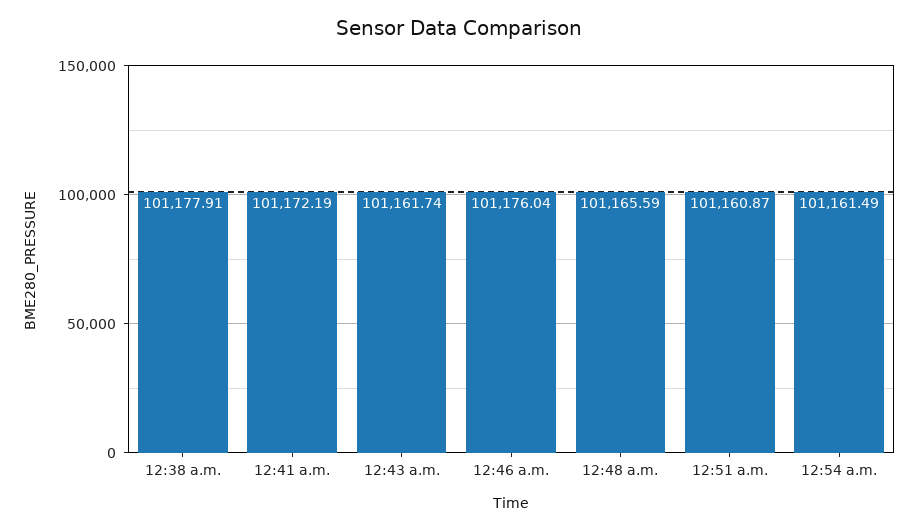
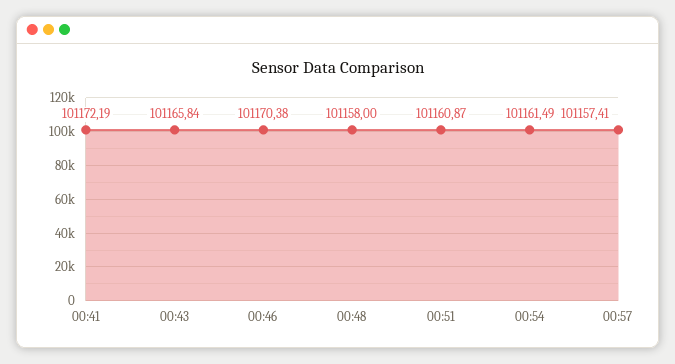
12:38 a.m.: 101177.91 -> none
12:43 a.m.: 101161.74 -> 101165.84
12:46 a.m.: 101176.04 -> 101170.38
12:48 a.m.: 101165.59 -> 101158
00:57: none -> 101157.41

